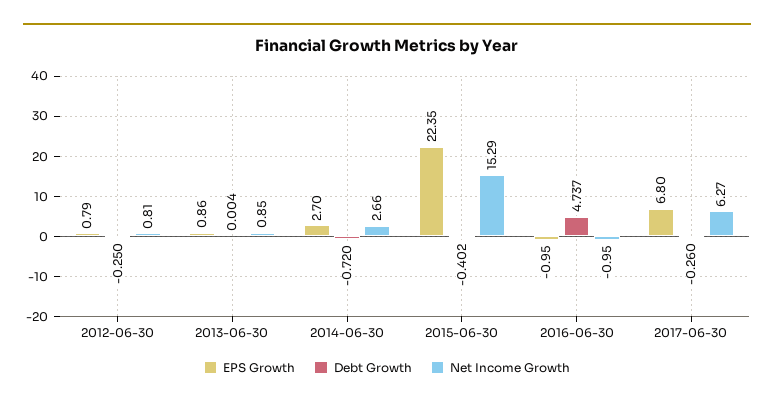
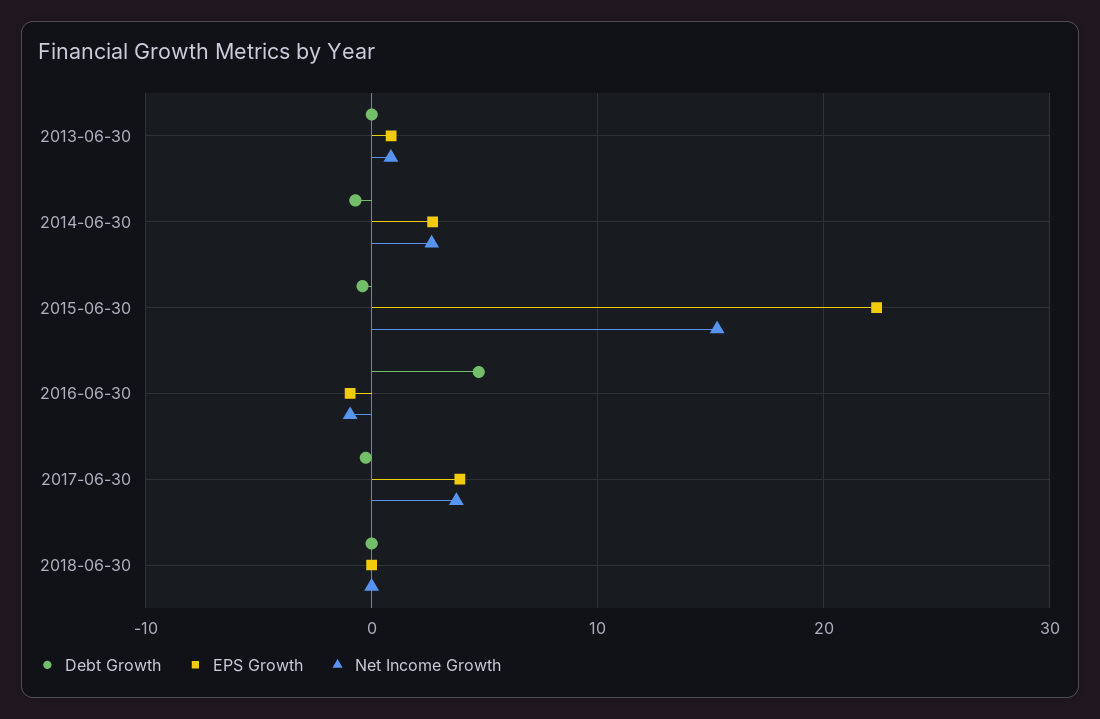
EPS Growth, 2012-06-30: 0.79 -> none
Debt Growth, 2012-06-30: -0.25 -> none
Net Income Growth, 2012-06-30: 0.81 -> none
EPS Growth, 2017-06-30: 6.8 -> 4
Net Income Growth, 2017-06-30: 6.27 -> 4
Debt Growth, 2018-06-30: none -> 0
EPS Growth, 2018-06-30: none -> 0
Net Income Growth, 2018-06-30: none -> 0

